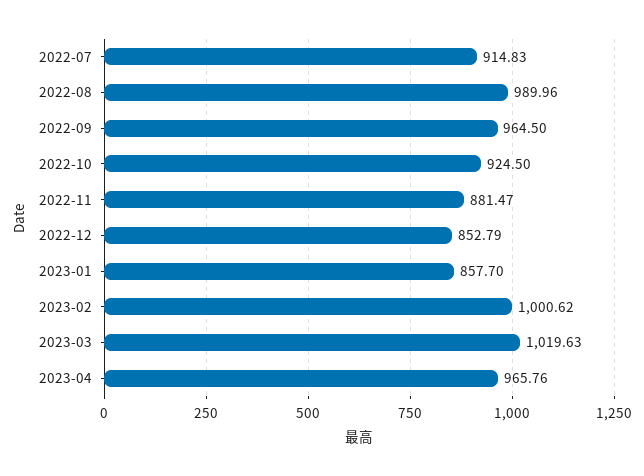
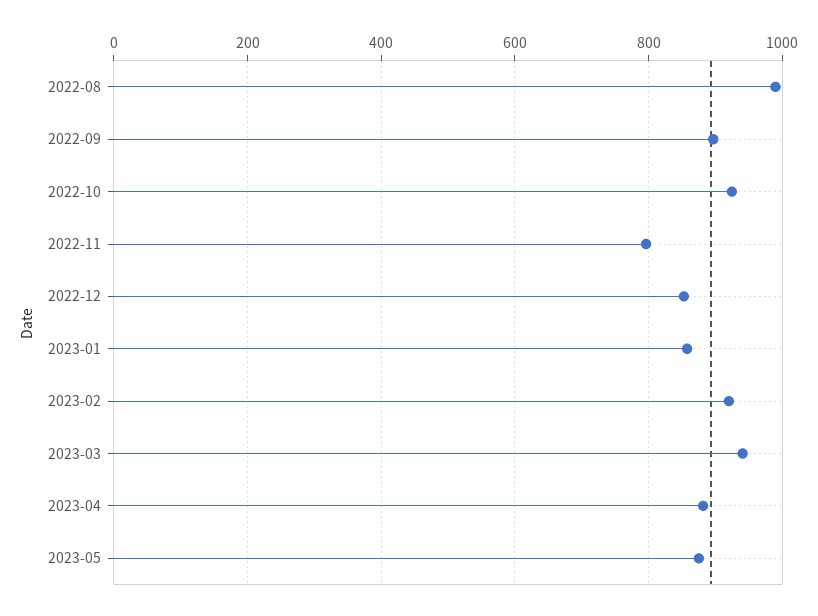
2022-07: 914.83 -> none
2022-09: 964.5 -> 900
2022-11: 881.47 -> 800
2023-02: 1000.62 -> 920
2023-03: 1019.63 -> 940
2023-04: 965.76 -> 880
2023-05: none -> 880

